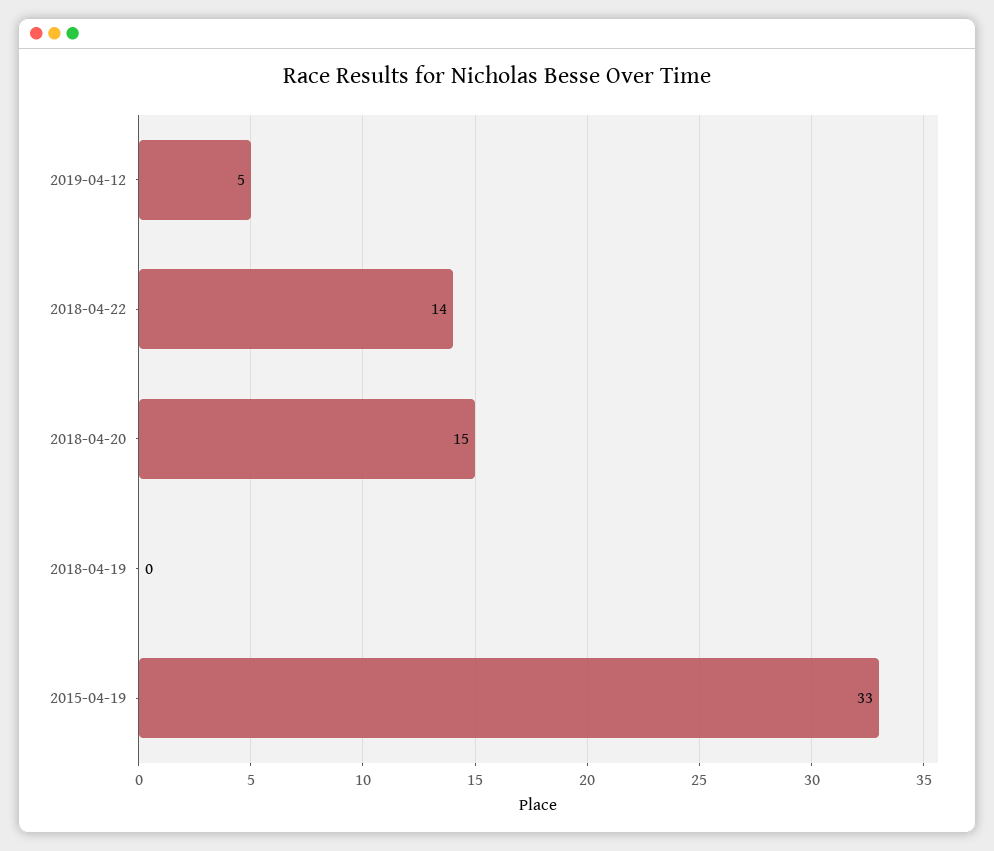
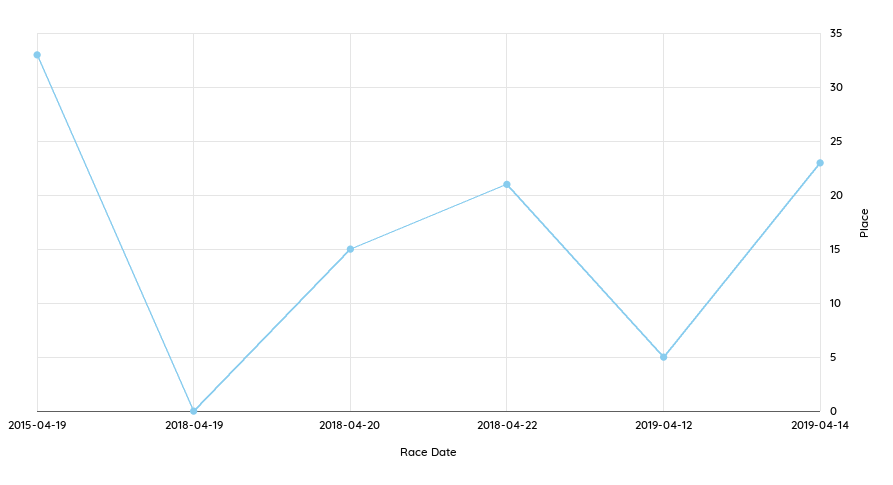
2018-04-22: 14 -> 21
2019-04-14: none -> 23

